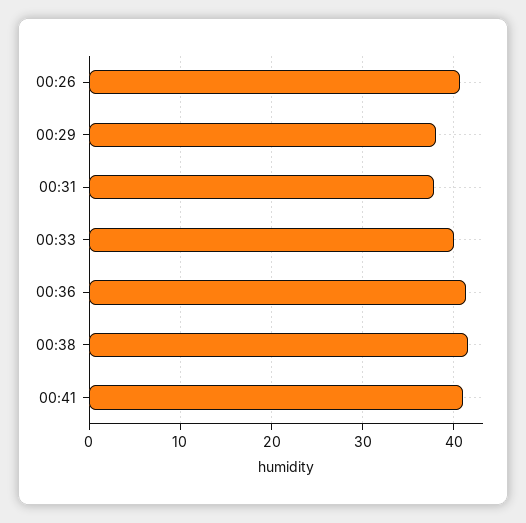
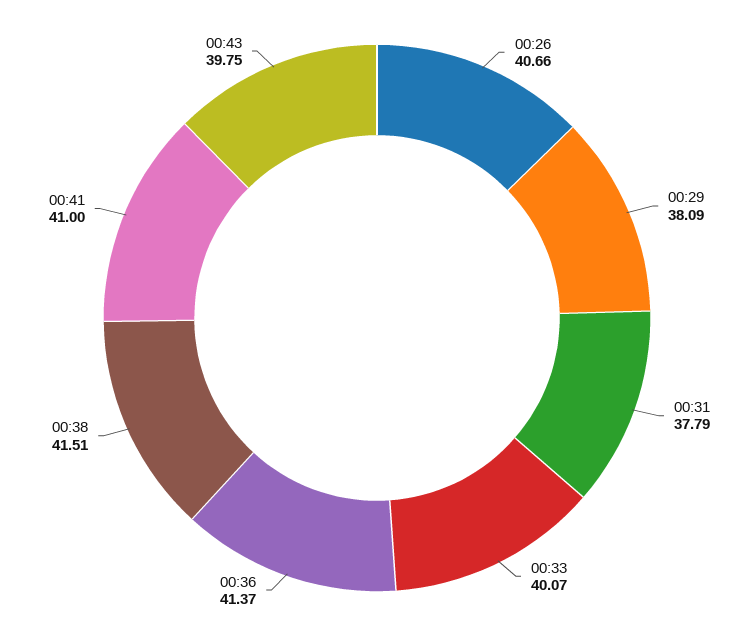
00:43: none -> 39.75

